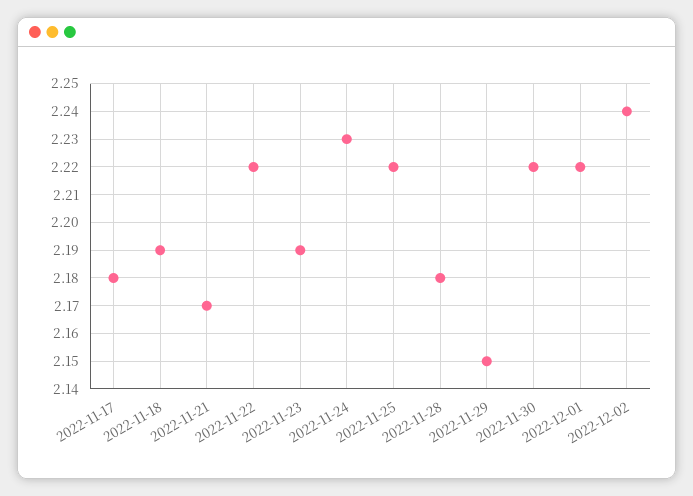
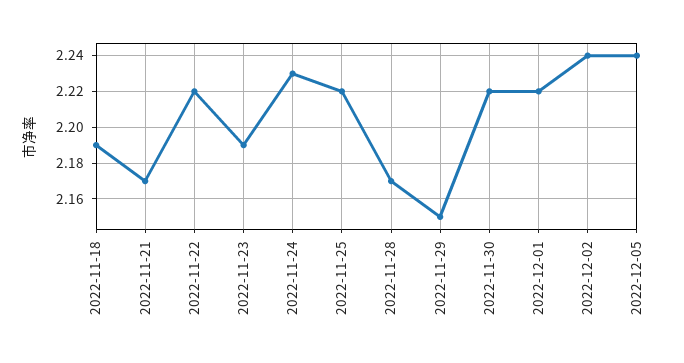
2022-11-17: 2.18 -> none
2022-11-28: 2.18 -> 2.17
2022-12-05: none -> 2.24

